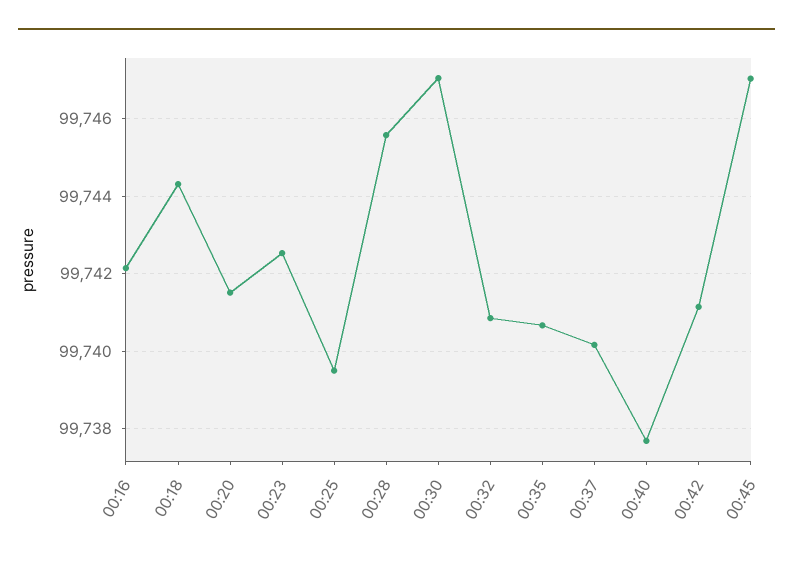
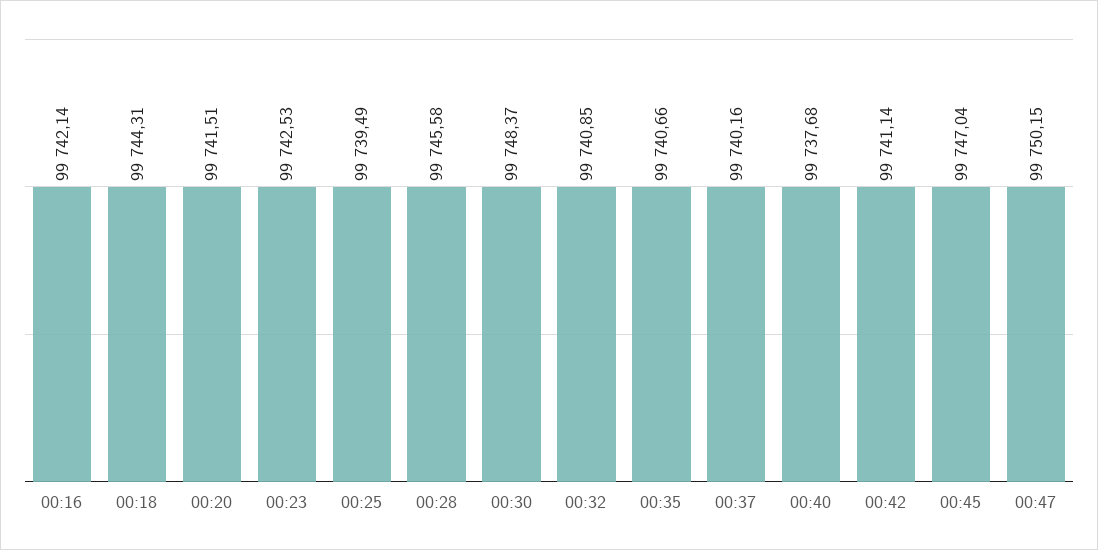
00:30: 99747 -> 99748.37
00:47: none -> 99750.15

